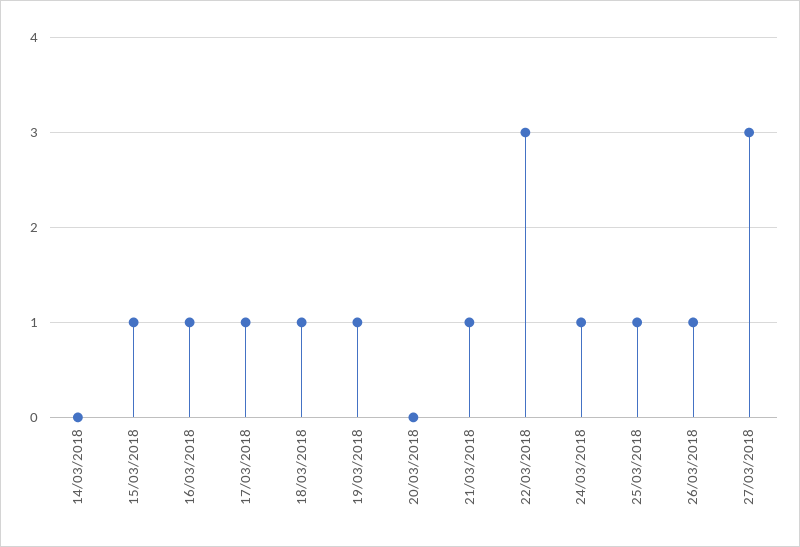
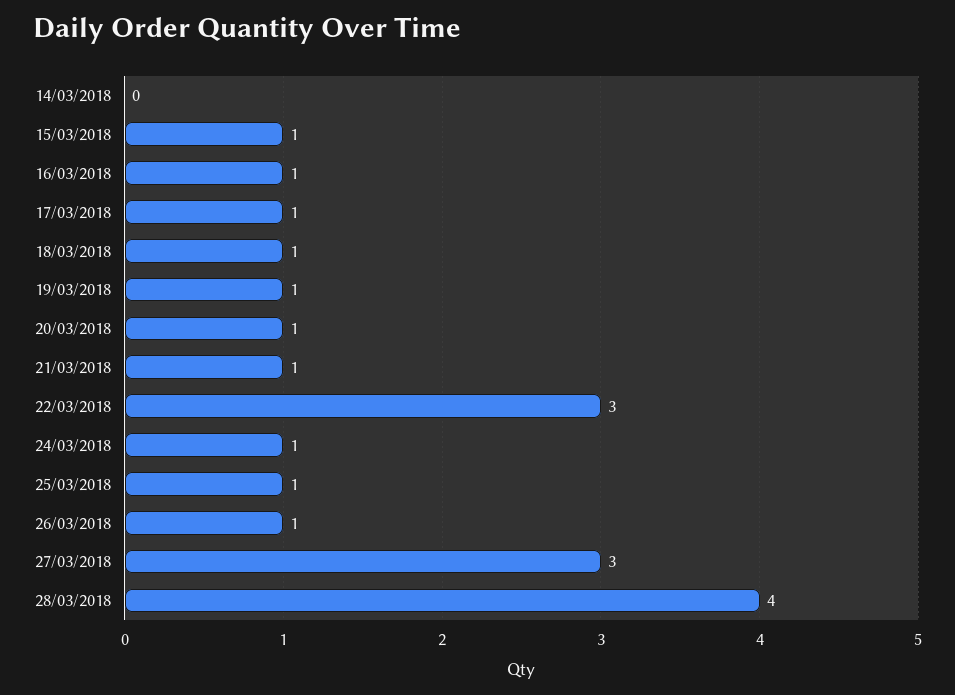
20/03/2018: 0 -> 1
28/03/2018: none -> 4

